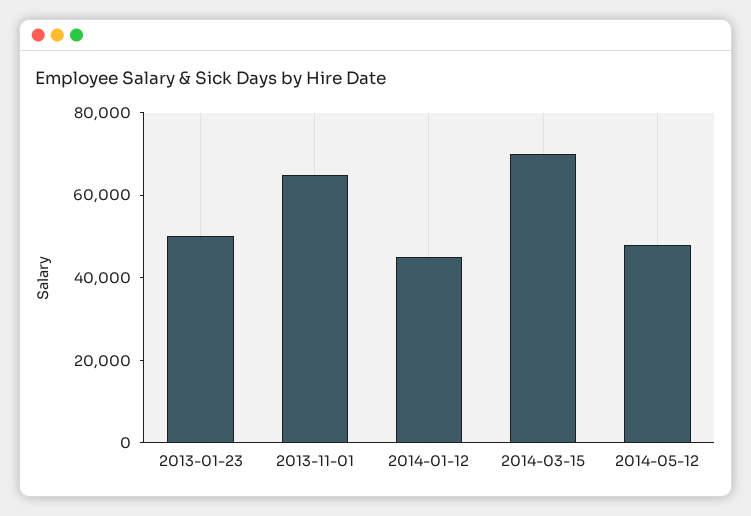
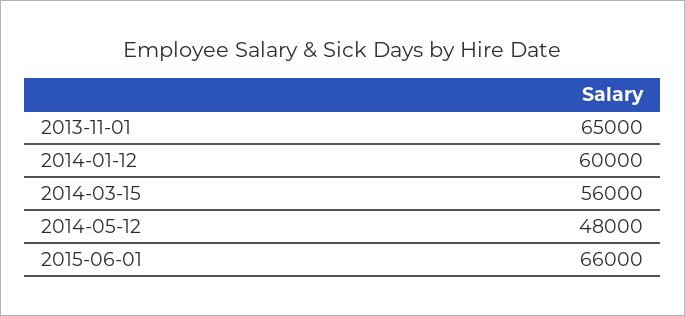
2013-01-23: 50000 -> none
2014-01-12: 45000 -> 60000
2014-03-15: 70000 -> 56000
2015-06-01: none -> 66000

